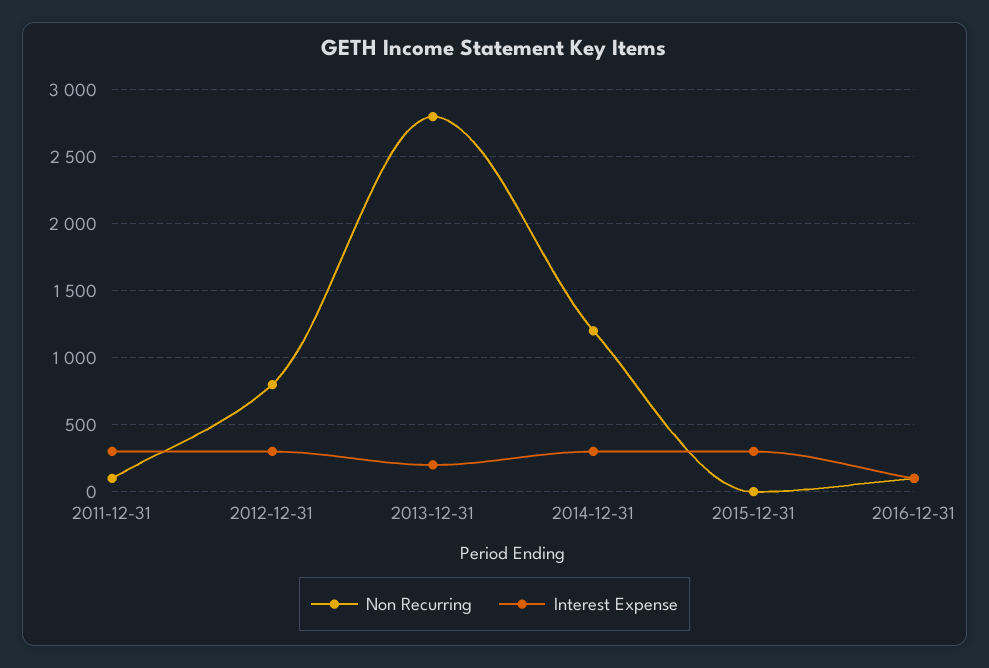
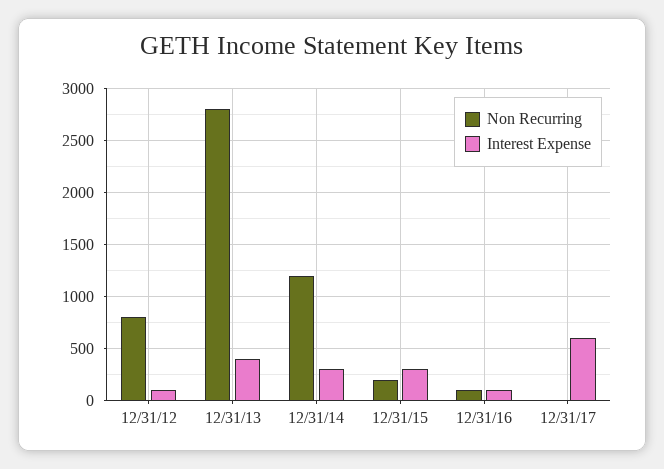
Non Recurring, 2011-12-31: 100 -> none
Interest Expense, 2011-12-31: 300 -> none
Interest Expense, 2012-12-31: 300 -> 100
Interest Expense, 2013-12-31: 200 -> 400
Non Recurring, 2015-12-31: 0 -> 200
Non Recurring, 12/31/17: none -> 0
Interest Expense, 12/31/17: none -> 600

